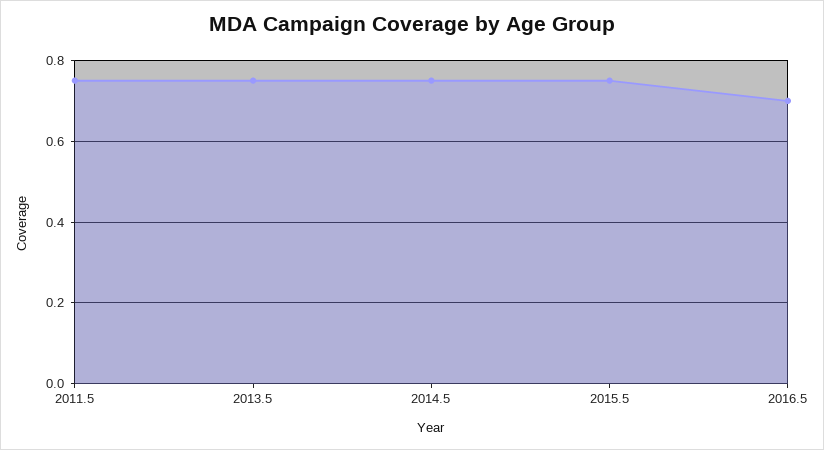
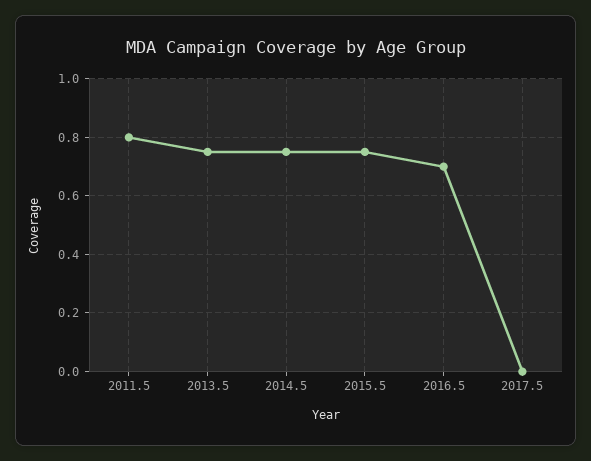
2011.5: 0.75 -> 0.8
2017.5: none -> 0

